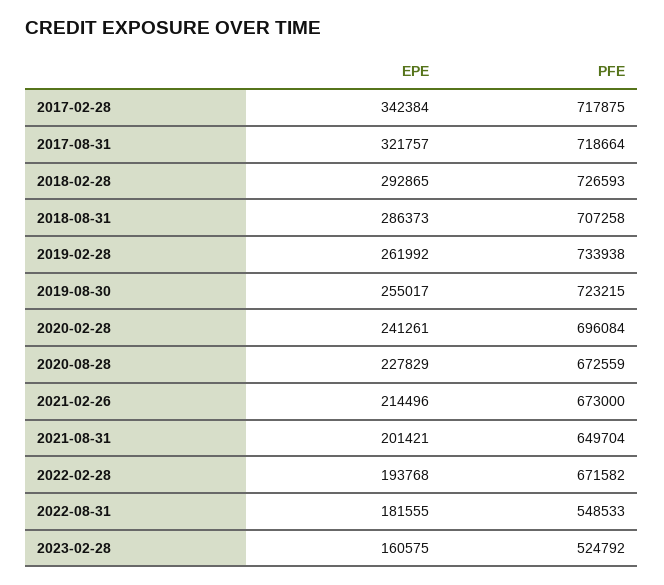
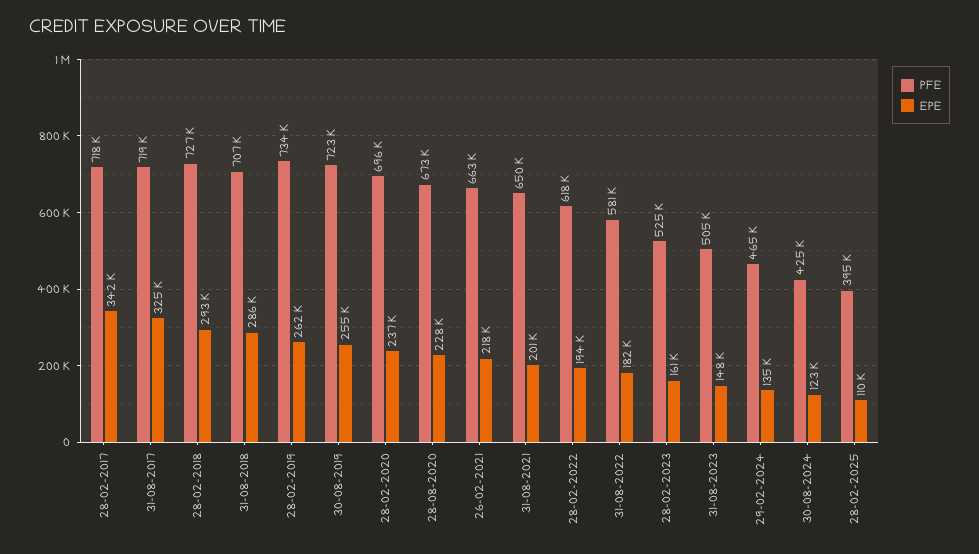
EPE, 2017-08-31: 321757 -> 325000
EPE, 2020-02-28: 241261 -> 237000
EPE, 2021-02-26: 214496 -> 218000
PFE, 2021-02-26: 673000 -> 663000
PFE, 2022-02-28: 671582 -> 618000
PFE, 2022-08-31: 548533 -> 581000
PFE, 31-08-2023: none -> 505000
EPE, 31-08-2023: none -> 148000
PFE, 29-02-2024: none -> 465000
EPE, 29-02-2024: none -> 135000
PFE, 30-08-2024: none -> 425000
EPE, 30-08-2024: none -> 123000
PFE, 28-02-2025: none -> 395000
EPE, 28-02-2025: none -> 110000

